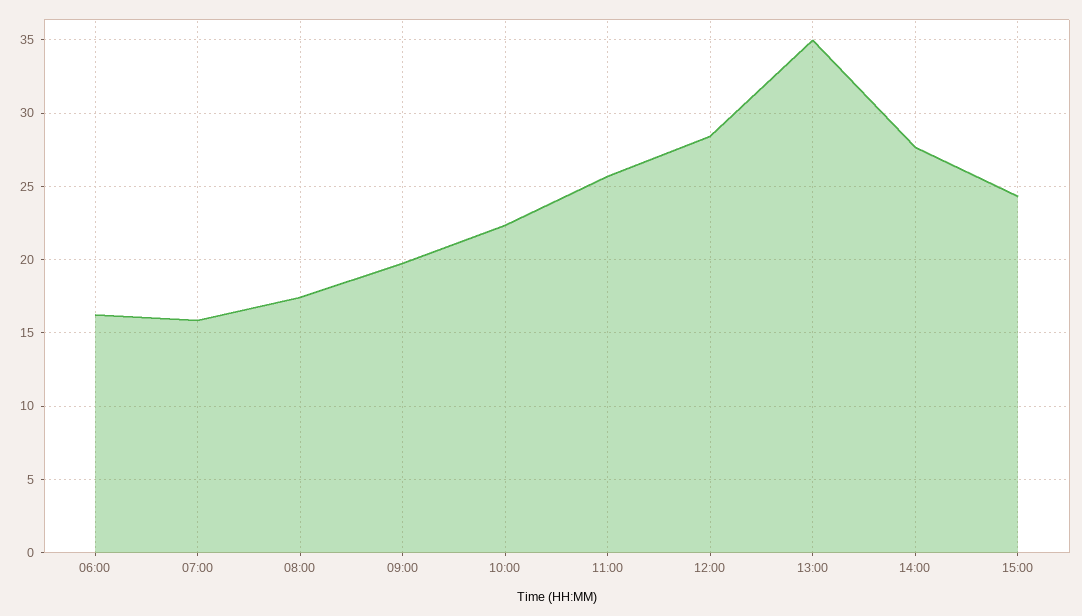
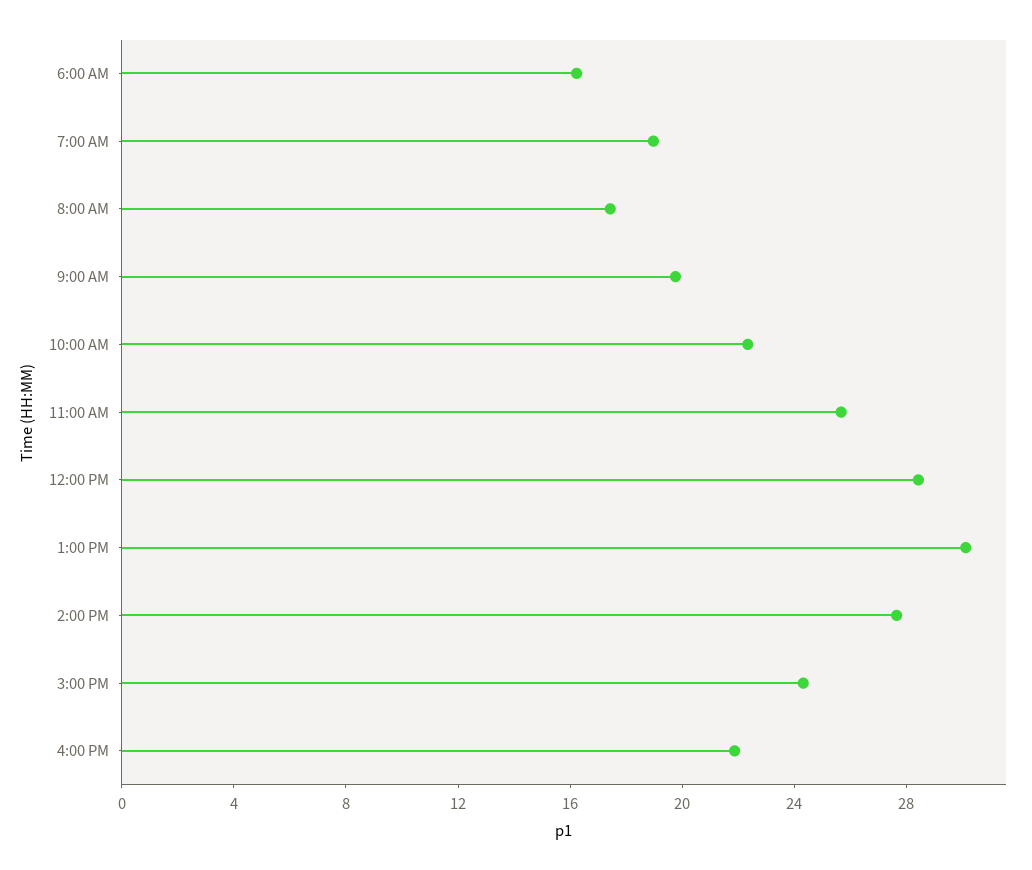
07:00: 16 -> 19
13:00: 35 -> 30
4:00 PM: none -> 22

